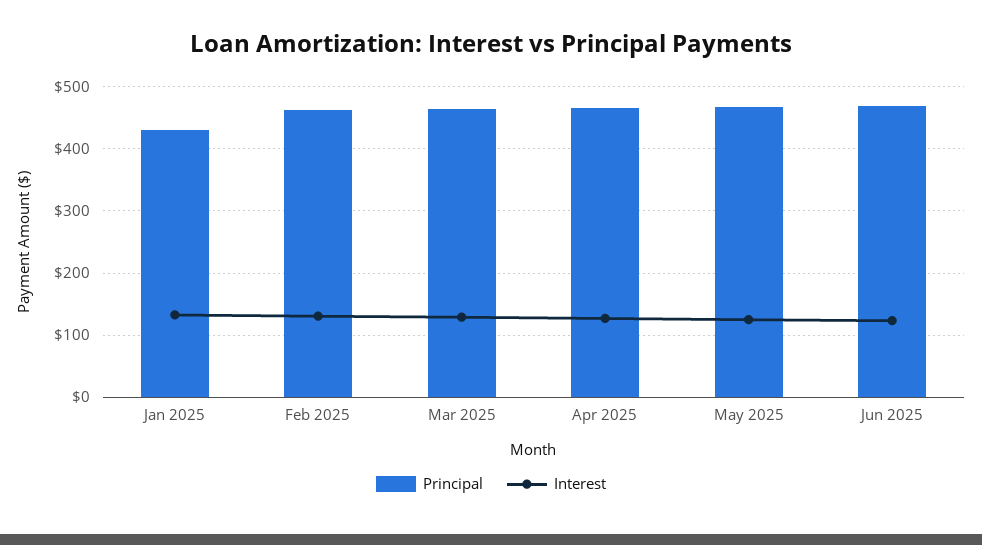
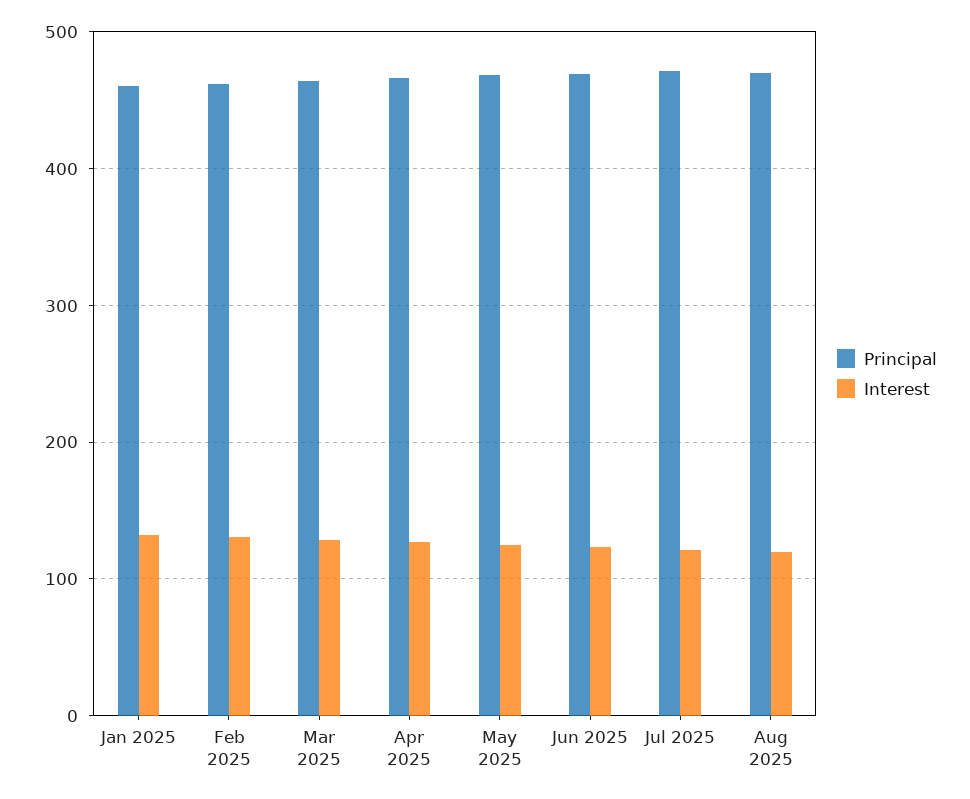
Principal, Jan 2025: 430 -> 460
Principal, Jul 2025: none -> 470
Interest, Jul 2025: none -> 120
Principal, Aug 2025: none -> 470
Interest, Aug 2025: none -> 120

